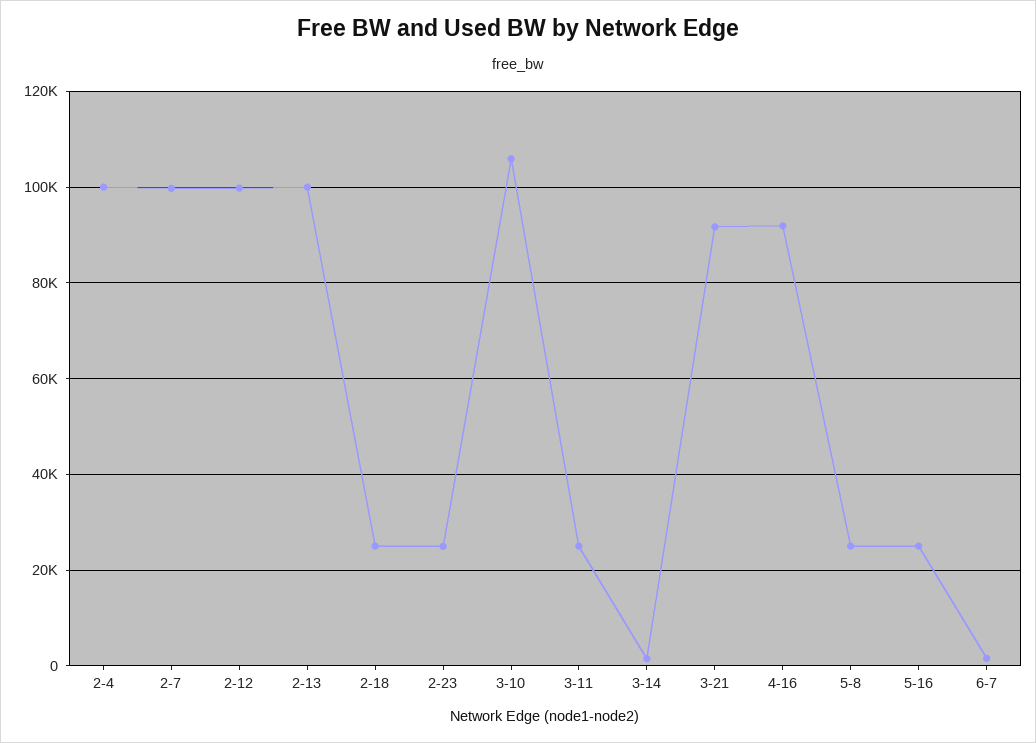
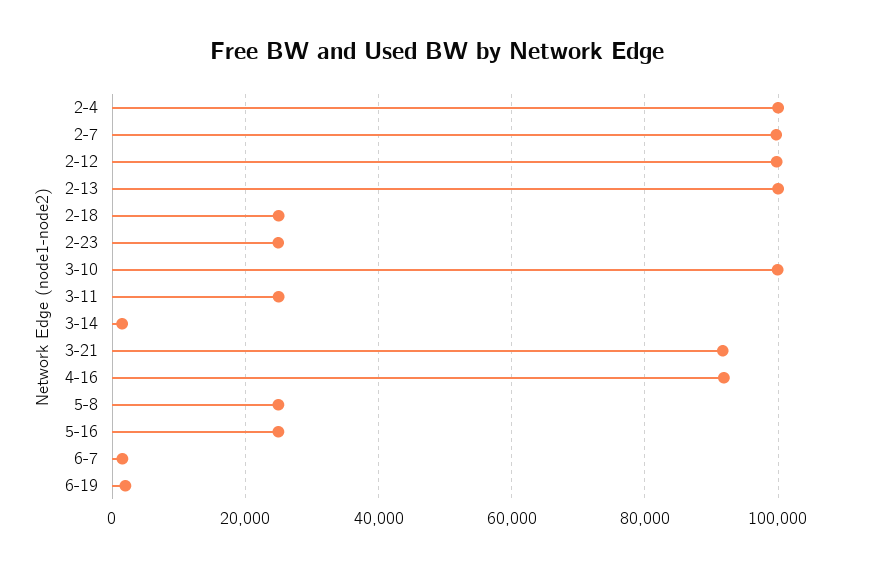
3-10: 106000 -> 100000
6-19: none -> 2000

